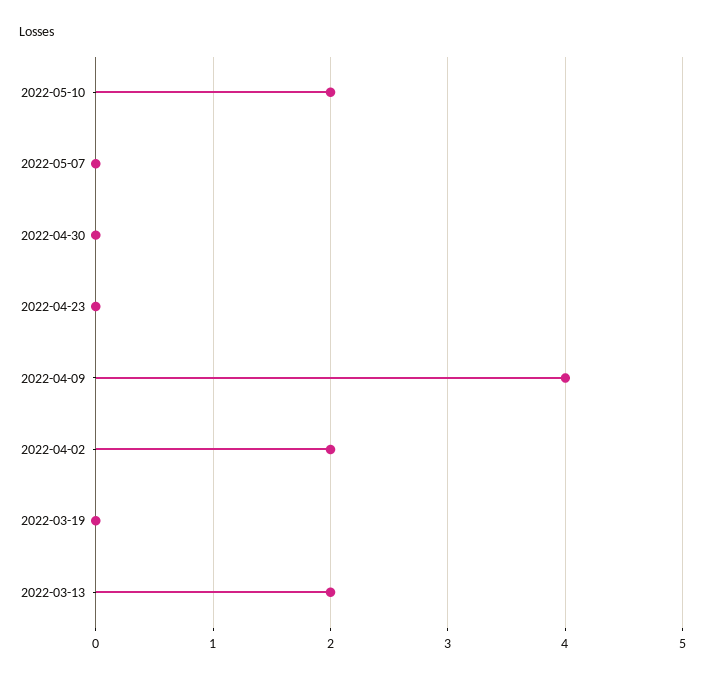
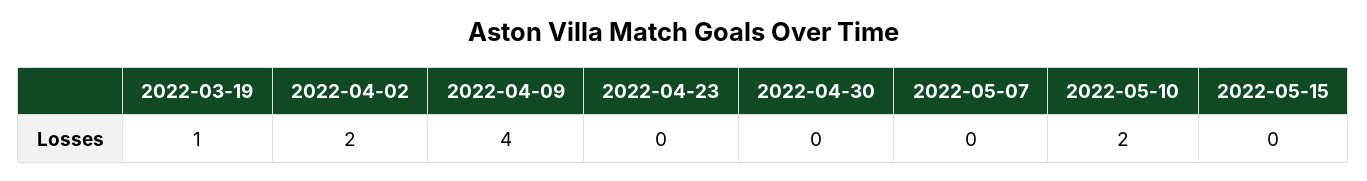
2022-03-19: 0 -> 1
2022-03-13: 2 -> none
2022-05-15: none -> 0

